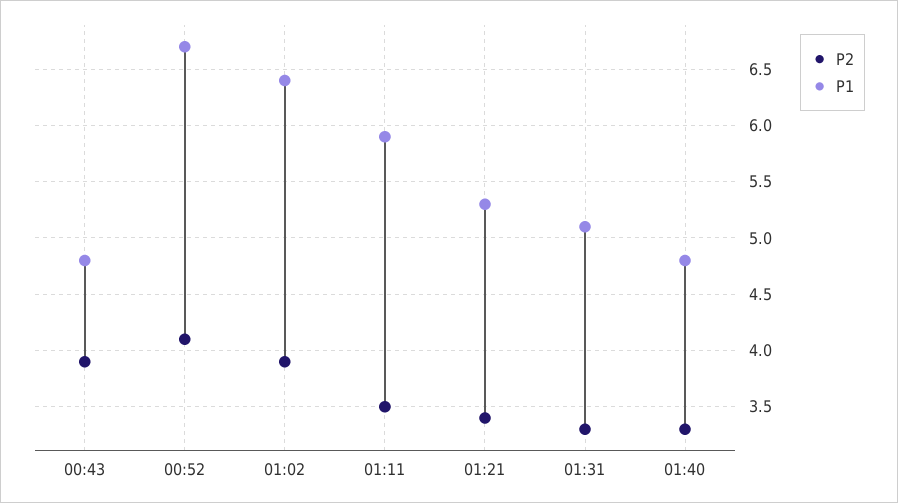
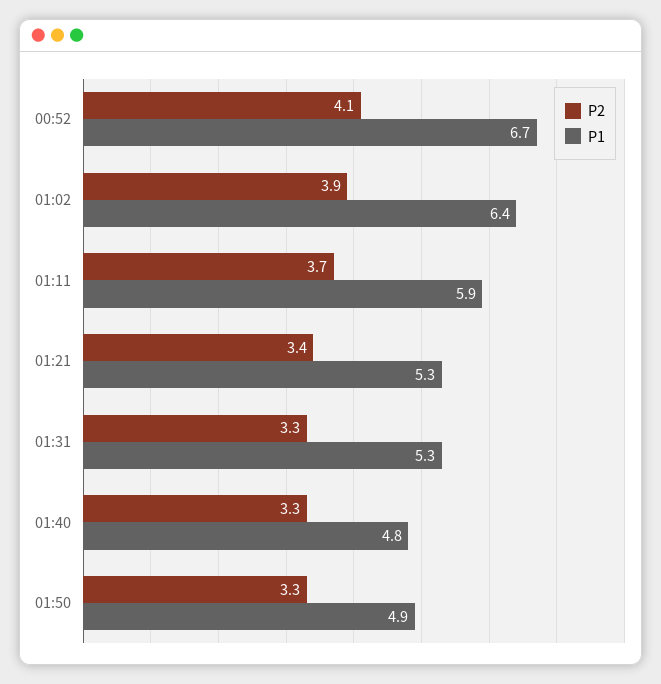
P2, 00:43: 3.9 -> none
P1, 00:43: 4.8 -> none
P2, 01:11: 3.5 -> 3.7
P1, 01:31: 5.1 -> 5.3
P2, 01:50: none -> 3.3
P1, 01:50: none -> 4.9

